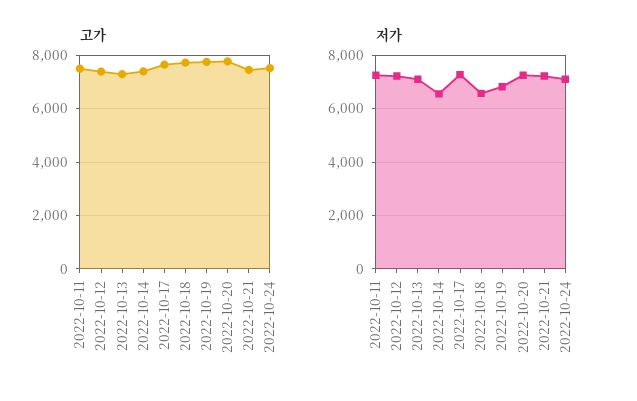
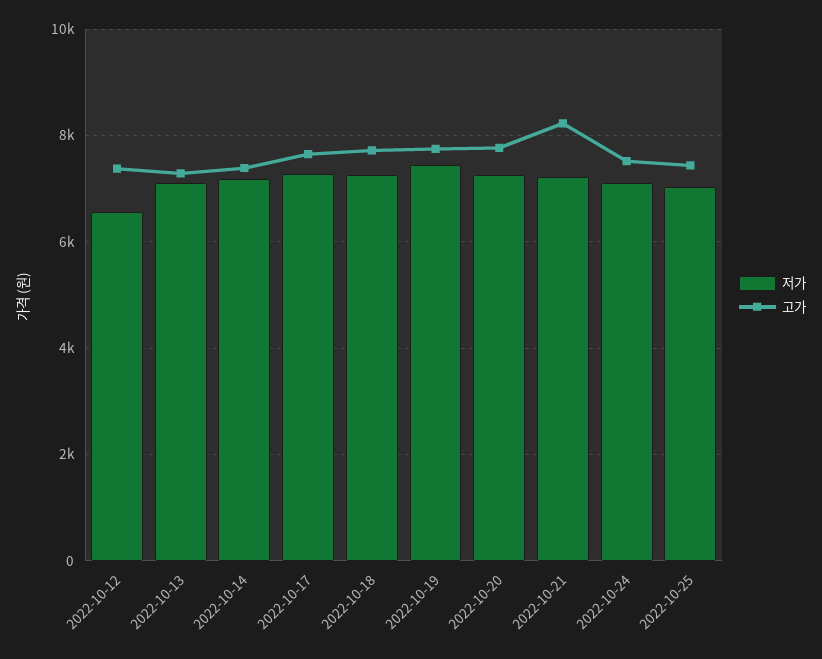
고가, 2022-10-11: 7500 -> none
고가, 2022-10-21: 7500 -> 8200
저가, 2022-10-11: 7250 -> none
저가, 2022-10-12: 7250 -> 6600
저가, 2022-10-14: 6500 -> 7200
저가, 2022-10-18: 6500 -> 7200
저가, 2022-10-19: 6750 -> 7400
저가, 2022-10-25: none -> 7000
고가, 2022-10-25: none -> 7400

